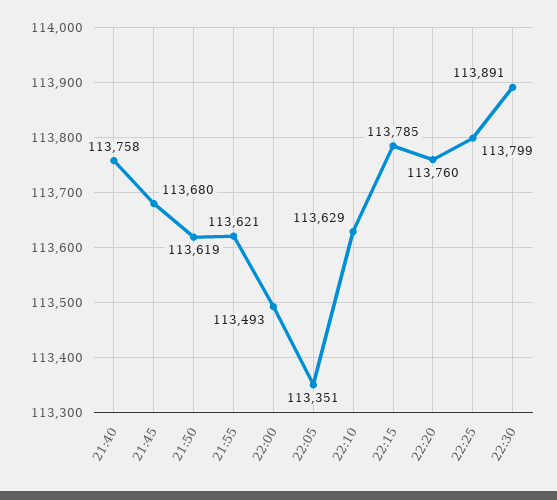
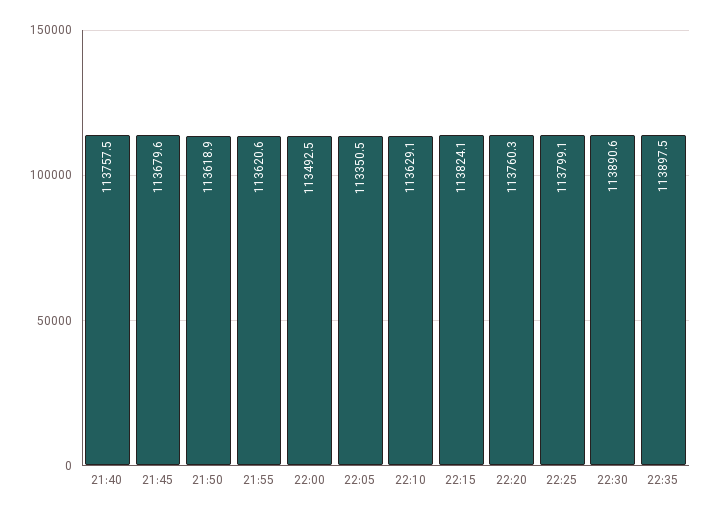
22:15: 113785 -> 113824.1
22:35: none -> 113897.5

